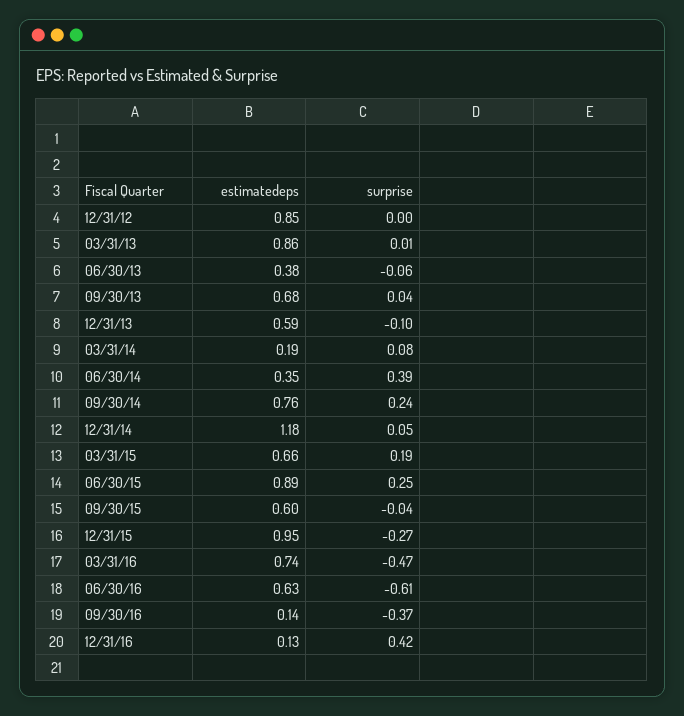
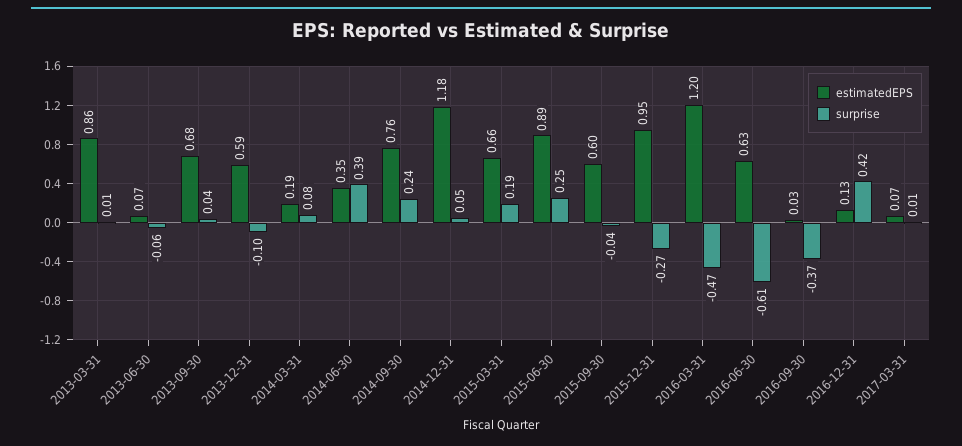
estimatedeps, 12/31/12: 0.85 -> none
surprise, 12/31/12: 0 -> none
estimatedeps, 06/30/13: 0.38 -> 0.07
estimatedeps, 03/31/16: 0.74 -> 1.2
estimatedeps, 09/30/16: 0.14 -> 0.03
estimatedeps, 2017-03-31: none -> 0.07
surprise, 2017-03-31: none -> 0.01

